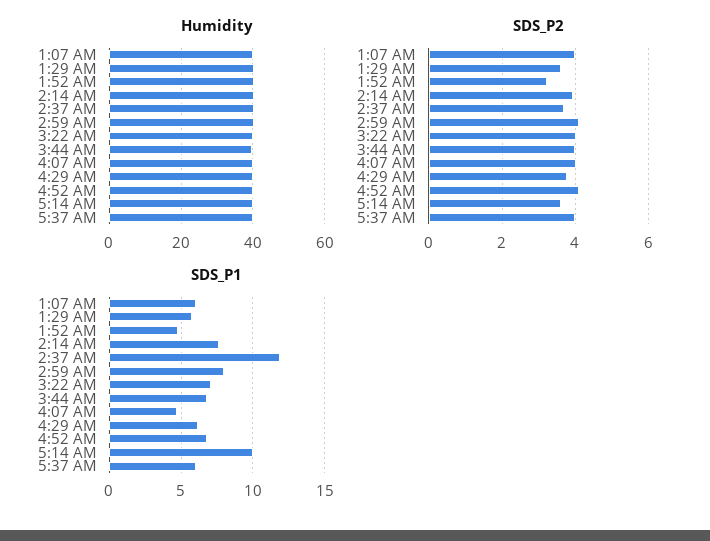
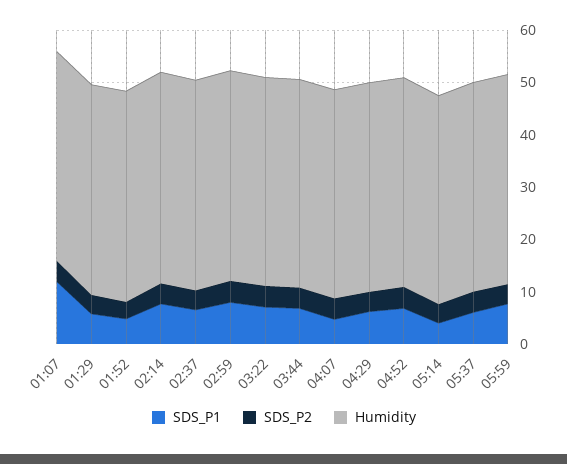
SDS_P1, 1:07 AM: 6 -> 12
SDS_P1, 2:37 AM: 12 -> 6
SDS_P1, 5:14 AM: 10 -> 4
SDS_P1, 05:59: none -> 8
SDS_P2, 05:59: none -> 4
Humidity, 05:59: none -> 40

